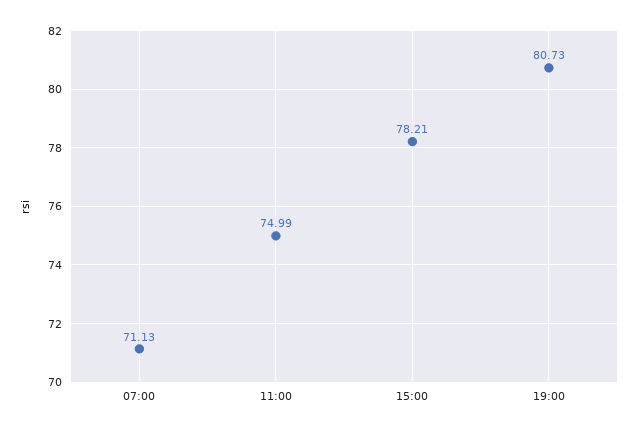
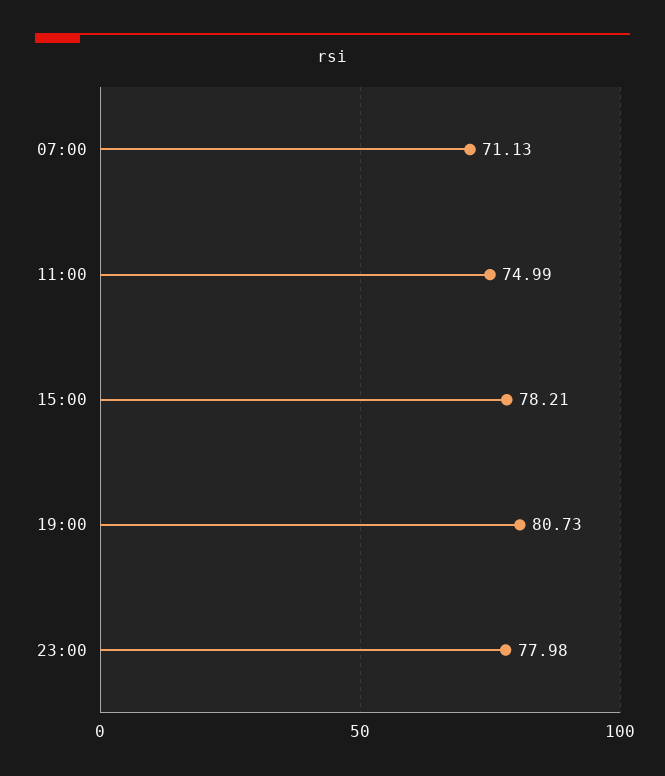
23:00: none -> 77.98

